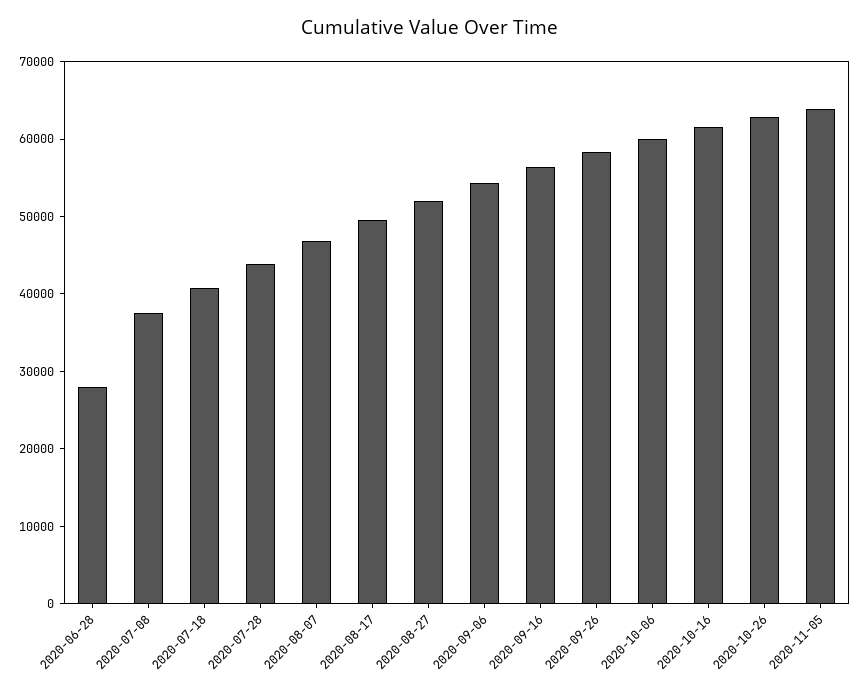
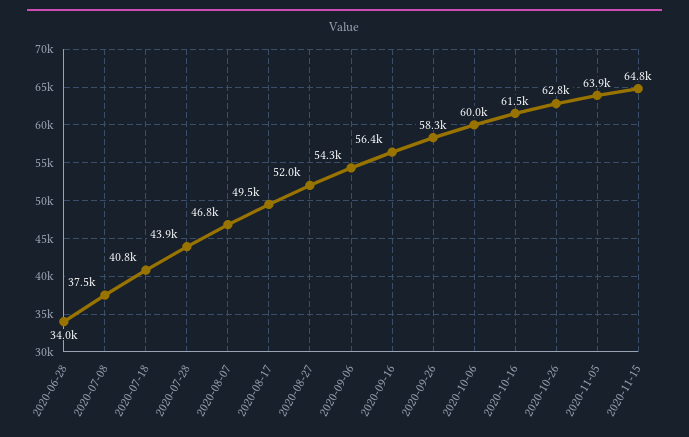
2020-06-28: 28000 -> 34000
2020-11-15: none -> 64800

